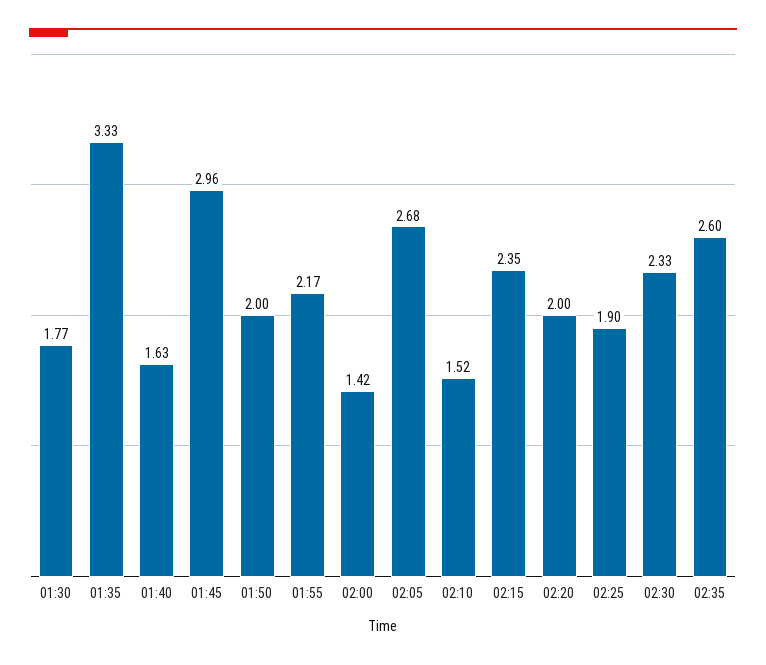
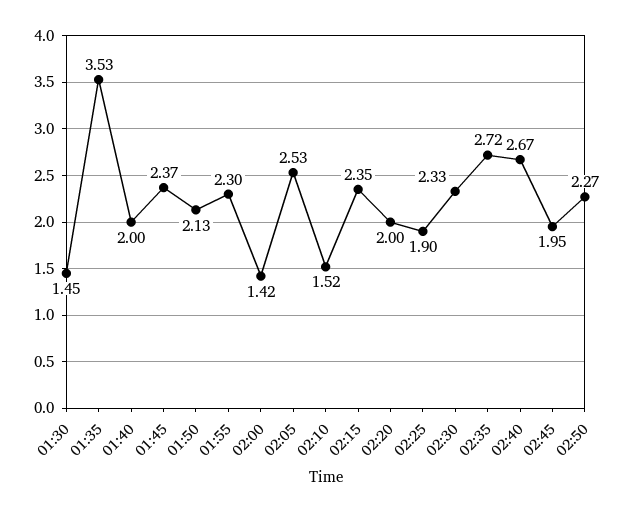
01:30: 1.77 -> 1.45
01:35: 3.33 -> 3.53
01:40: 1.63 -> 2
01:45: 2.96 -> 2.37
01:50: 2 -> 2.13
01:55: 2.17 -> 2.3
02:05: 2.68 -> 2.53
02:35: 2.6 -> 2.72
02:40: none -> 2.67
02:45: none -> 1.95
02:50: none -> 2.27

